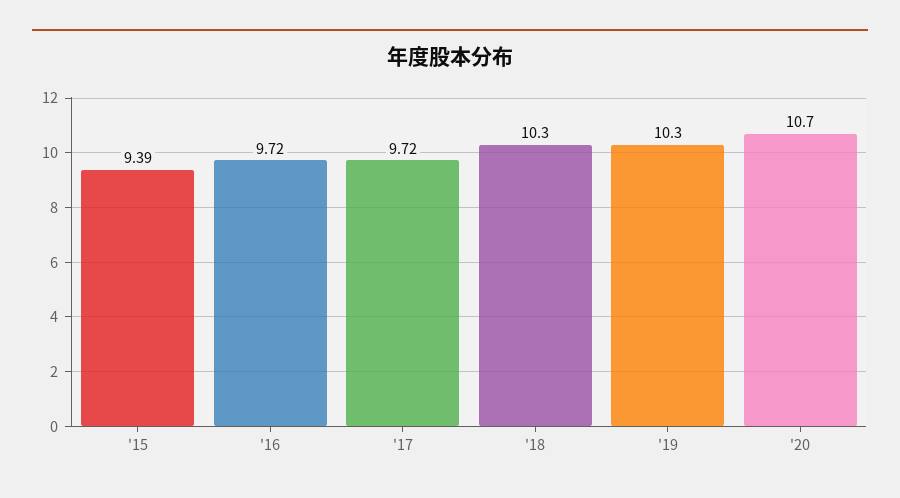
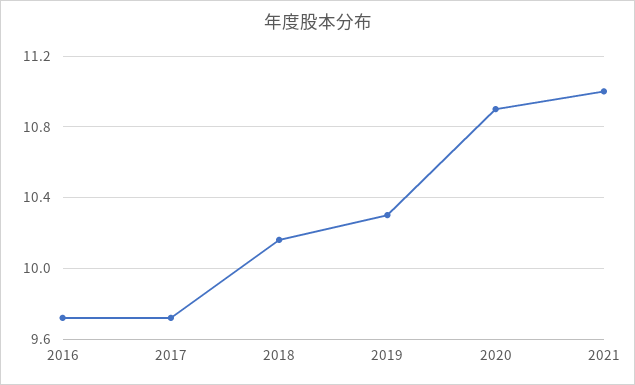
'15: 9.39 -> none
'18: 10.3 -> 10.15
'20: 10.7 -> 10.9
2021: none -> 11

